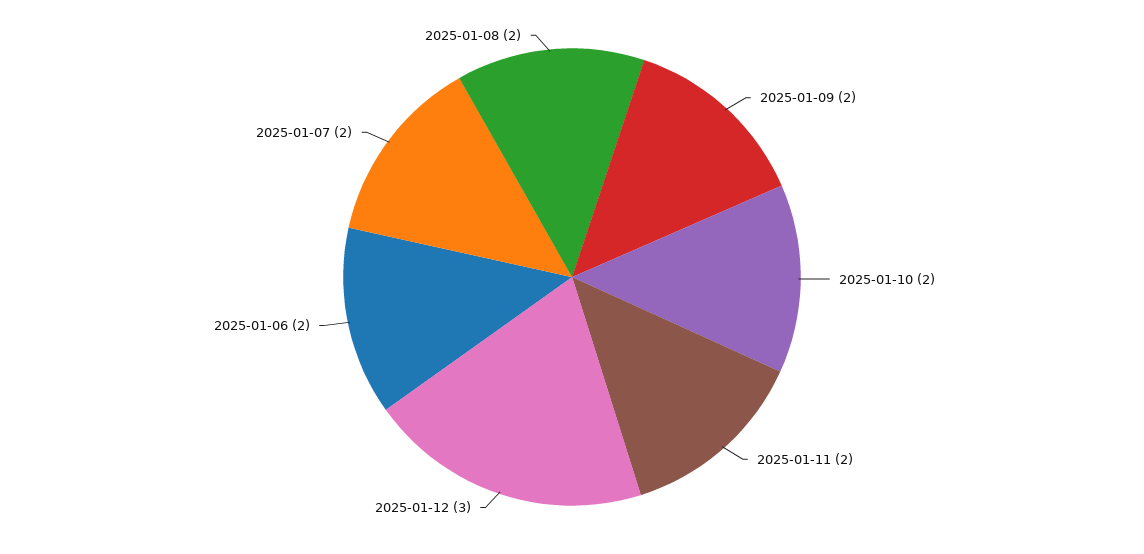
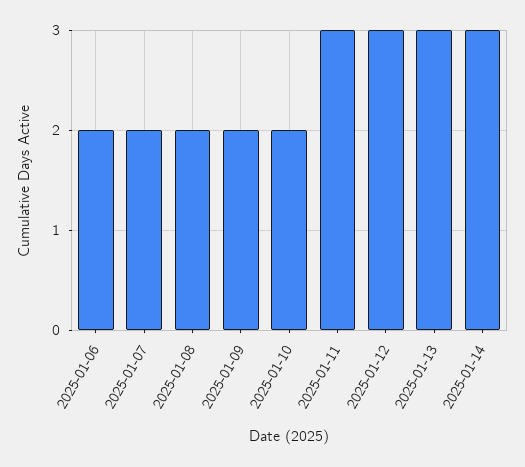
2025-01-11: 2 -> 3
2025-01-13: none -> 3
2025-01-14: none -> 3

